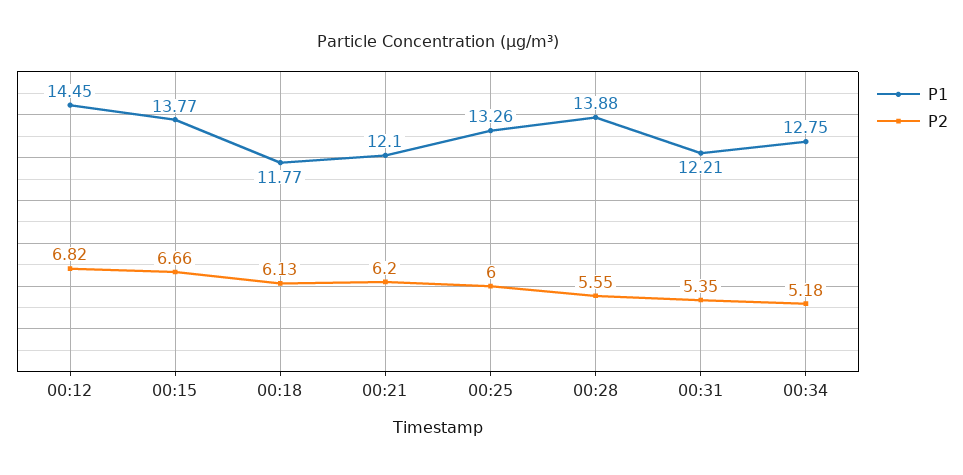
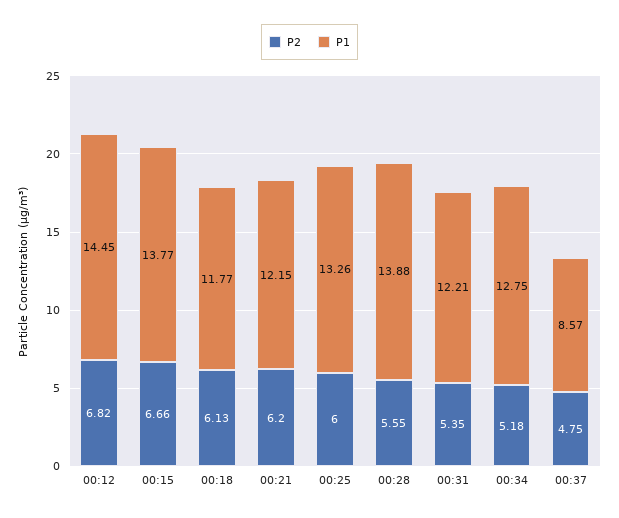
P1, 00:21: 12.1 -> 12.15
P2, 00:37: none -> 4.75
P1, 00:37: none -> 8.57

